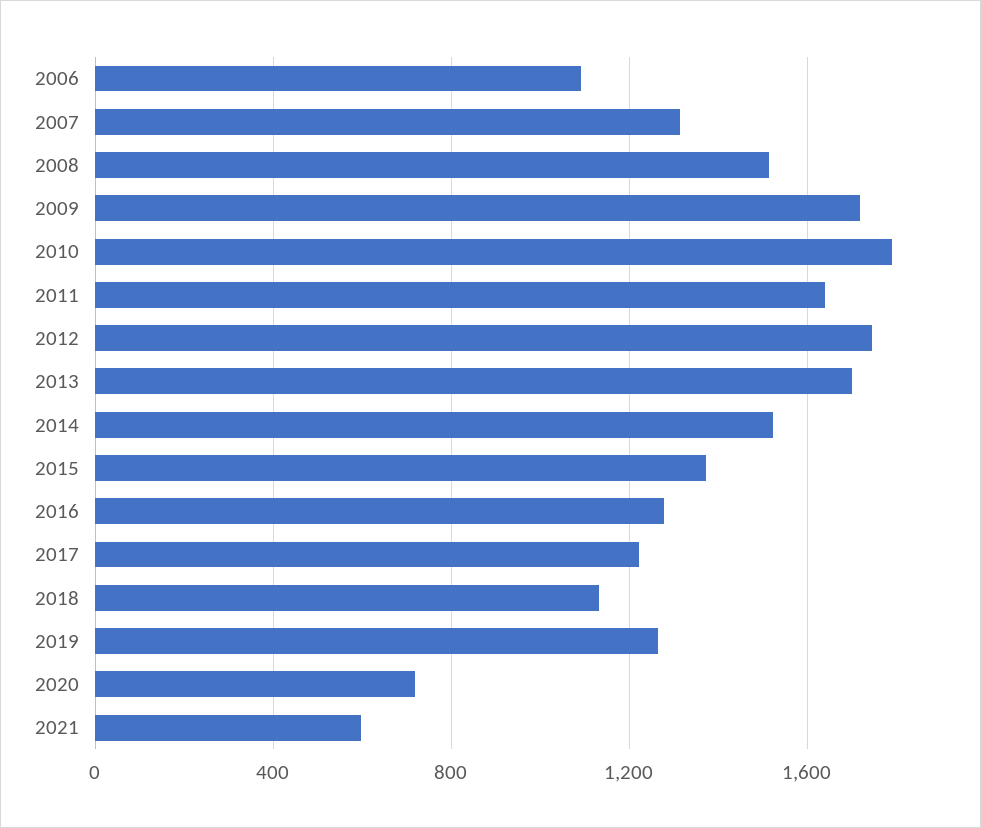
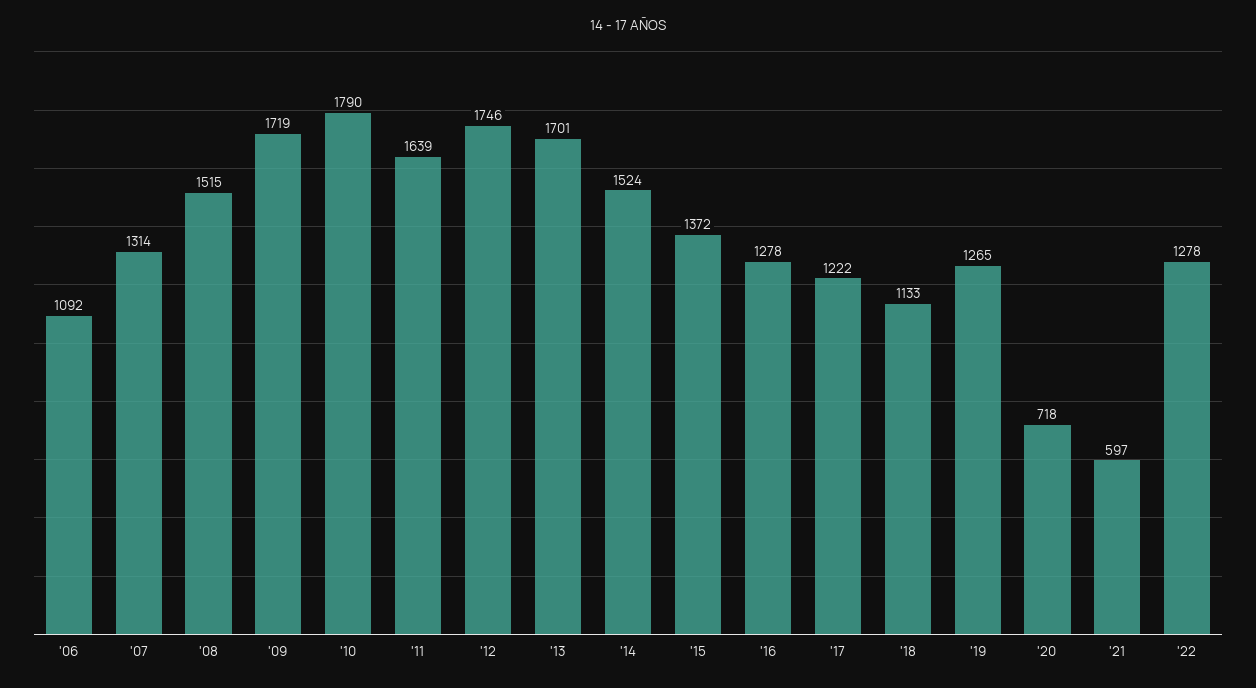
'22: none -> 1278

